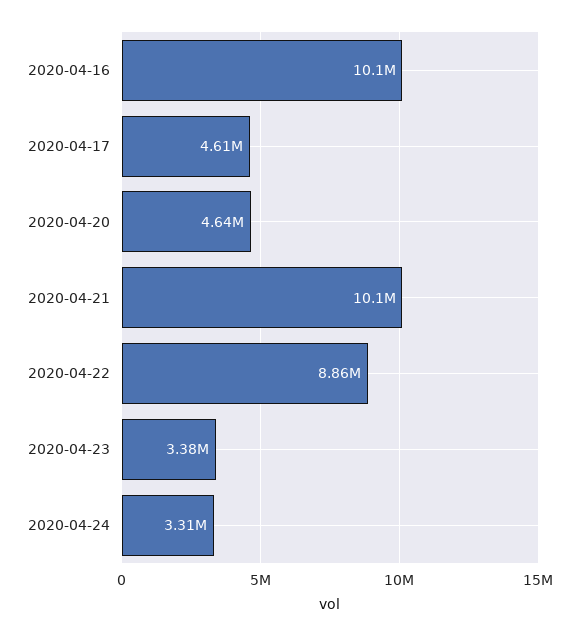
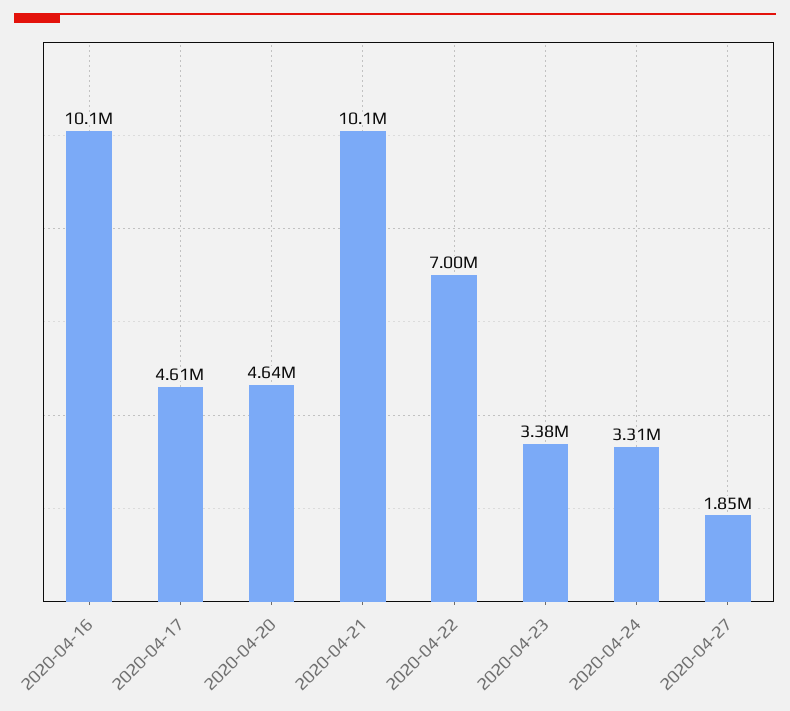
2020-04-22: 8860000 -> 7000000
2020-04-27: none -> 1850000

